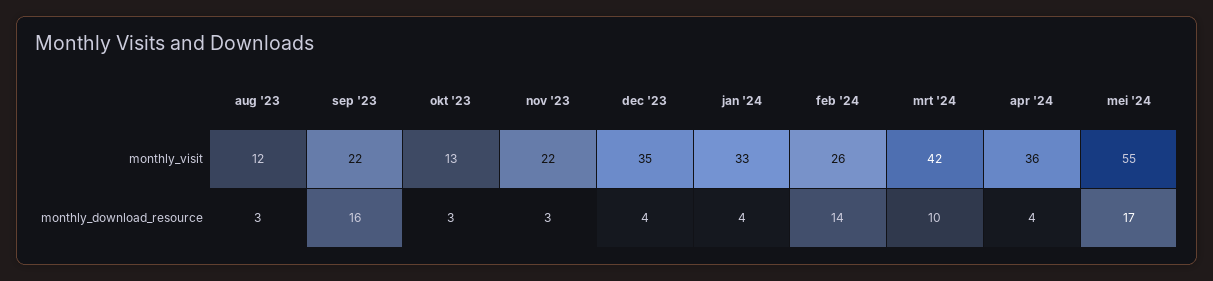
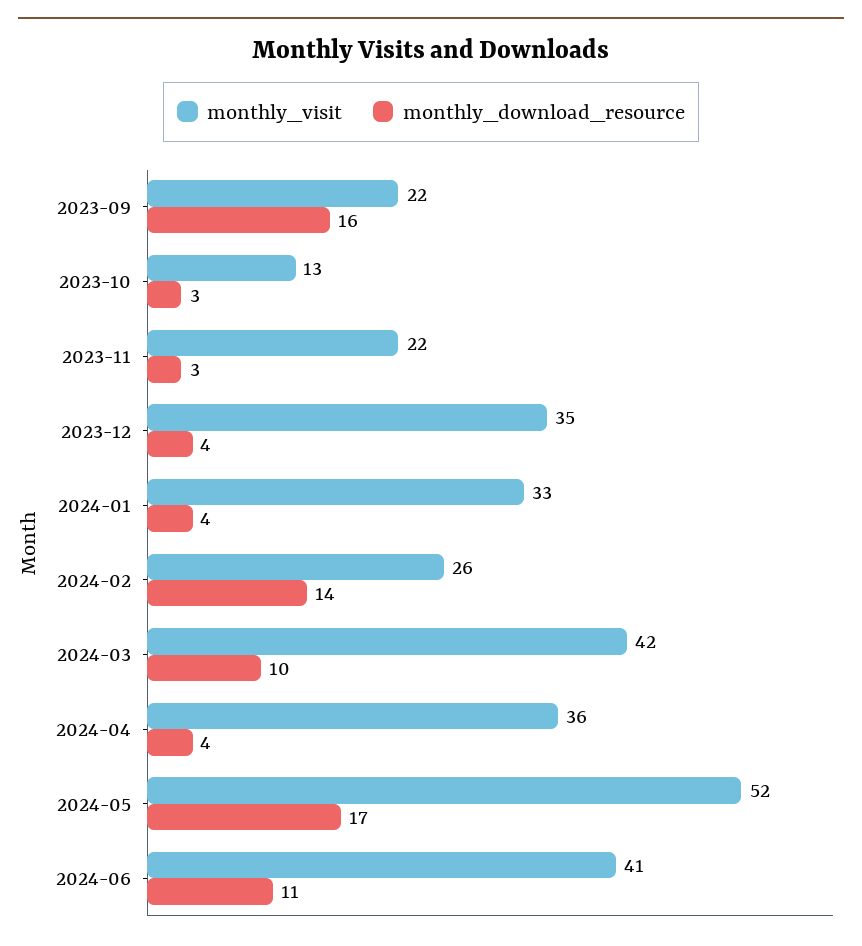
monthly_visit, aug '23: 12 -> none
monthly_visit, mei '24: 55 -> 52
monthly_download_resource, aug '23: 3 -> none
monthly_visit, 2024-06: none -> 41
monthly_download_resource, 2024-06: none -> 11

